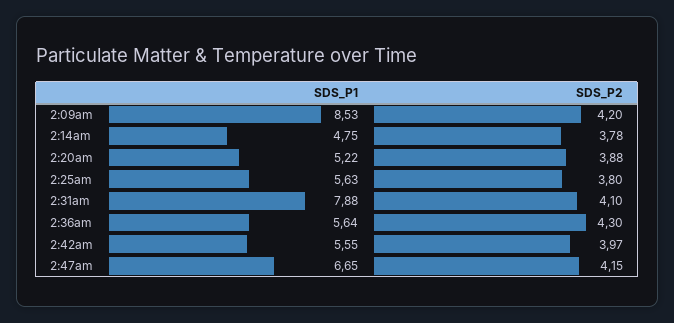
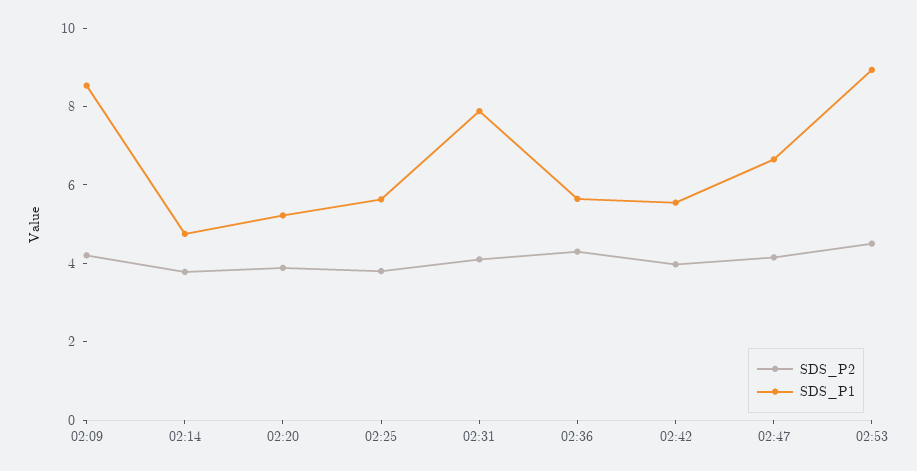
SDS_P2, 02:53: none -> 4.5
SDS_P1, 02:53: none -> 9

